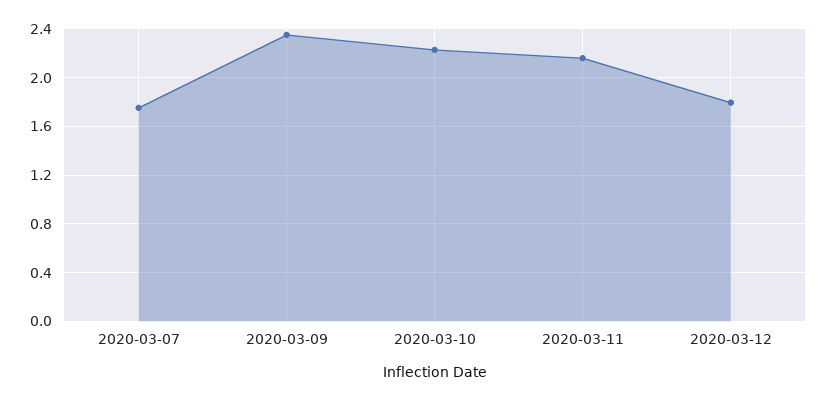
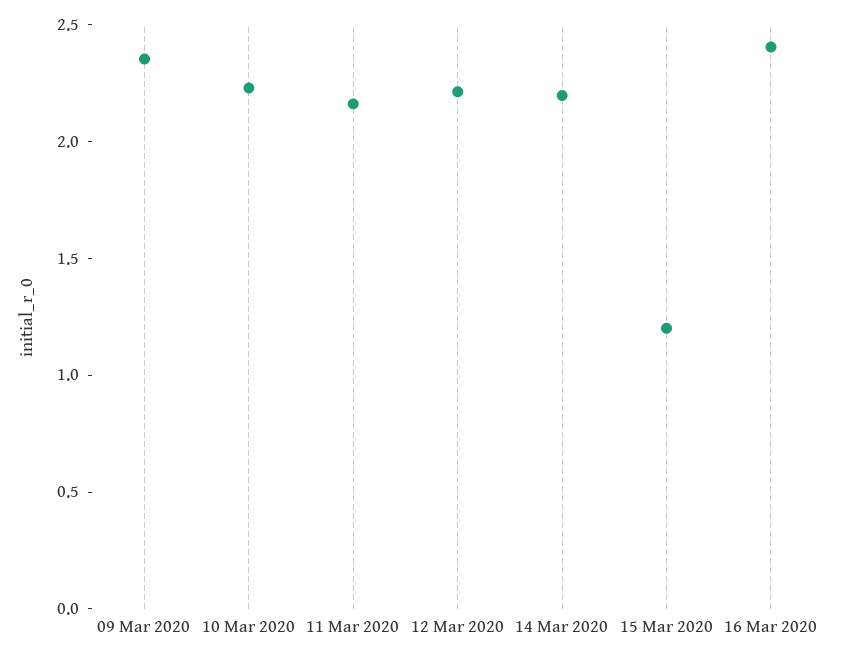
2020-03-07: 1.75 -> none
2020-03-12: 1.8 -> 2.2
14 Mar 2020: none -> 2.2
15 Mar 2020: none -> 1.2
16 Mar 2020: none -> 2.4

